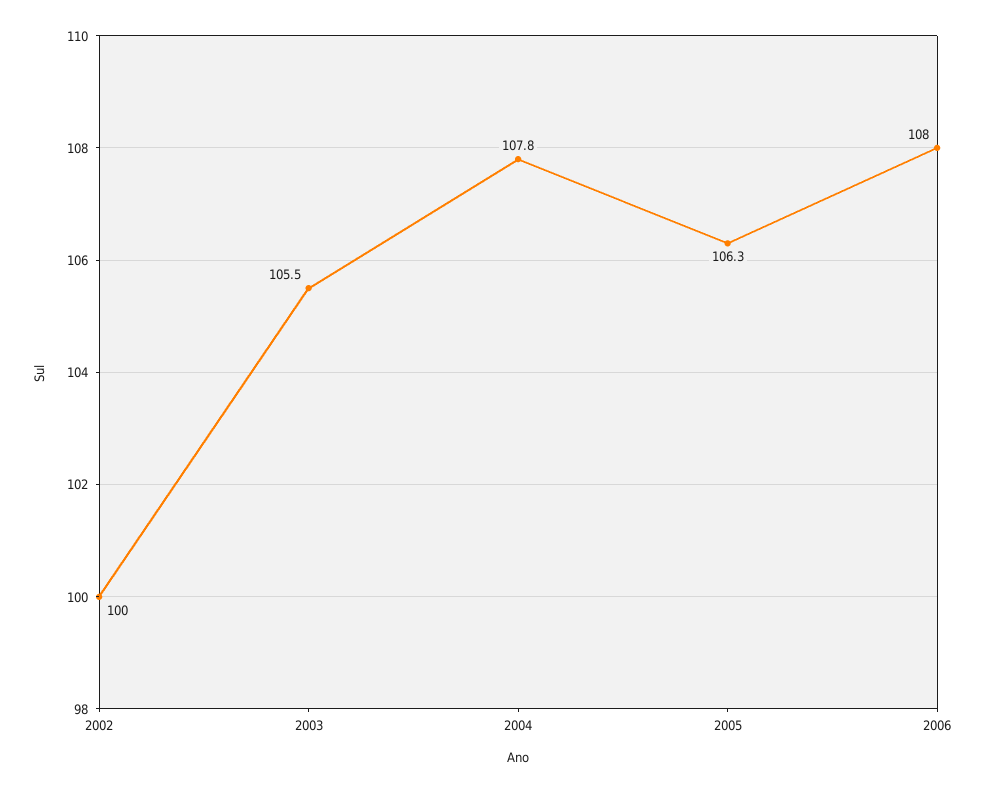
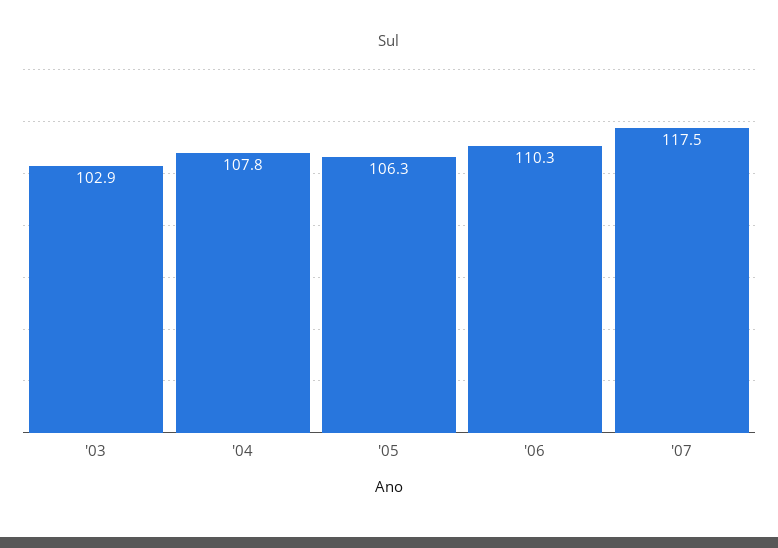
2002: 100 -> none
2003: 105.5 -> 102.9
2006: 108 -> 110.3
'07: none -> 117.5

